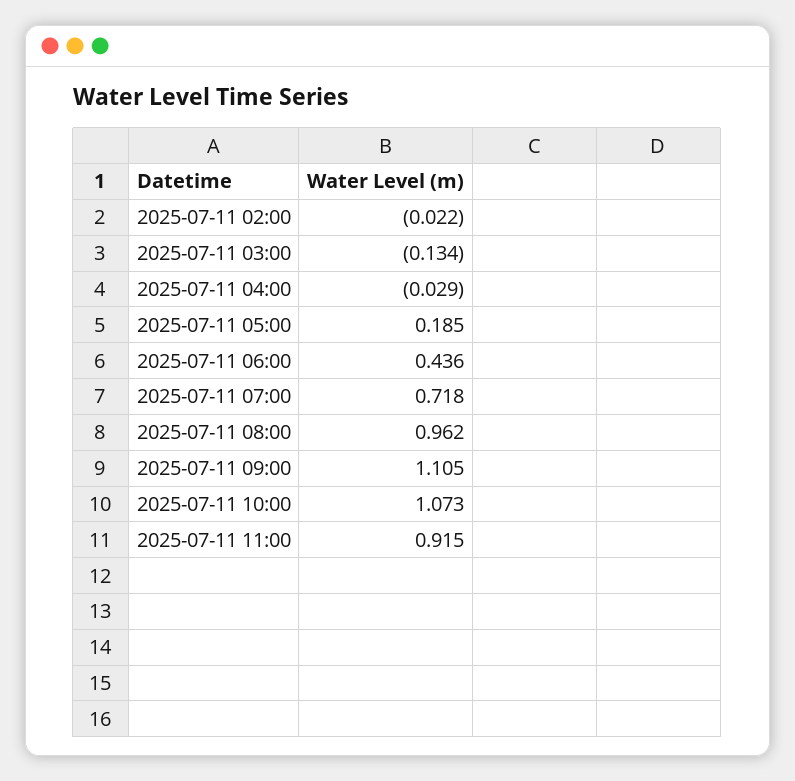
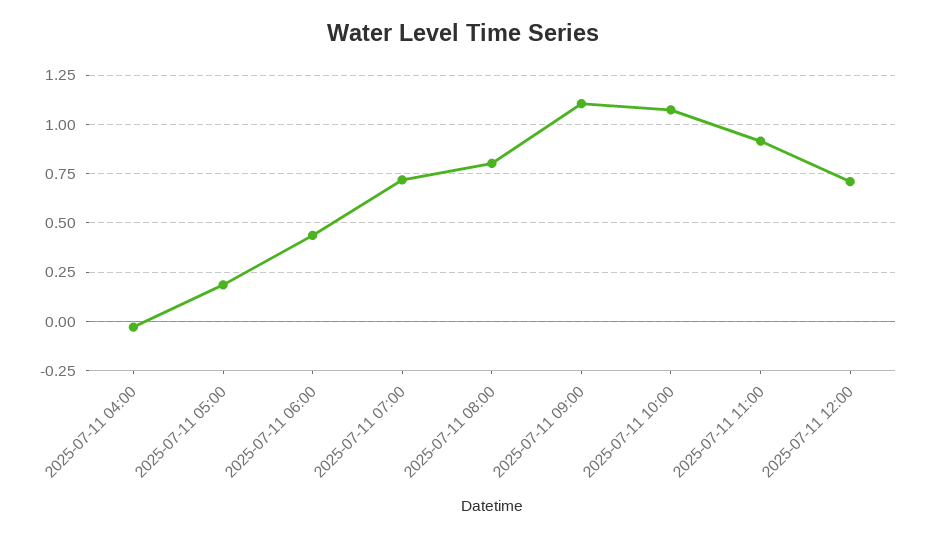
2025-07-11 02:00: -0.022 -> none
2025-07-11 03:00: -0.134 -> none
2025-07-11 08:00: 0.962 -> 0.8
2025-07-11 12:00: none -> 0.7

